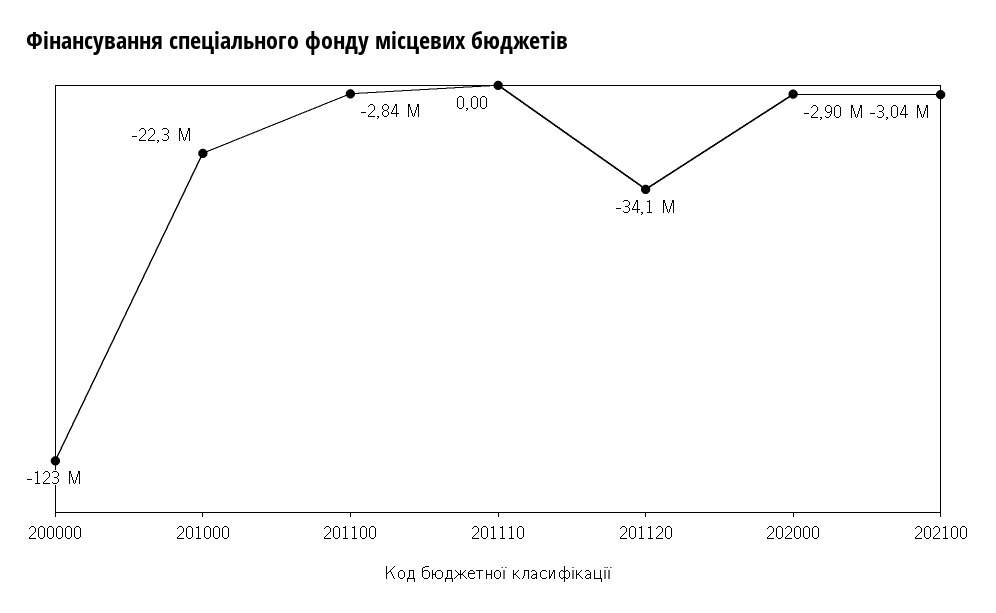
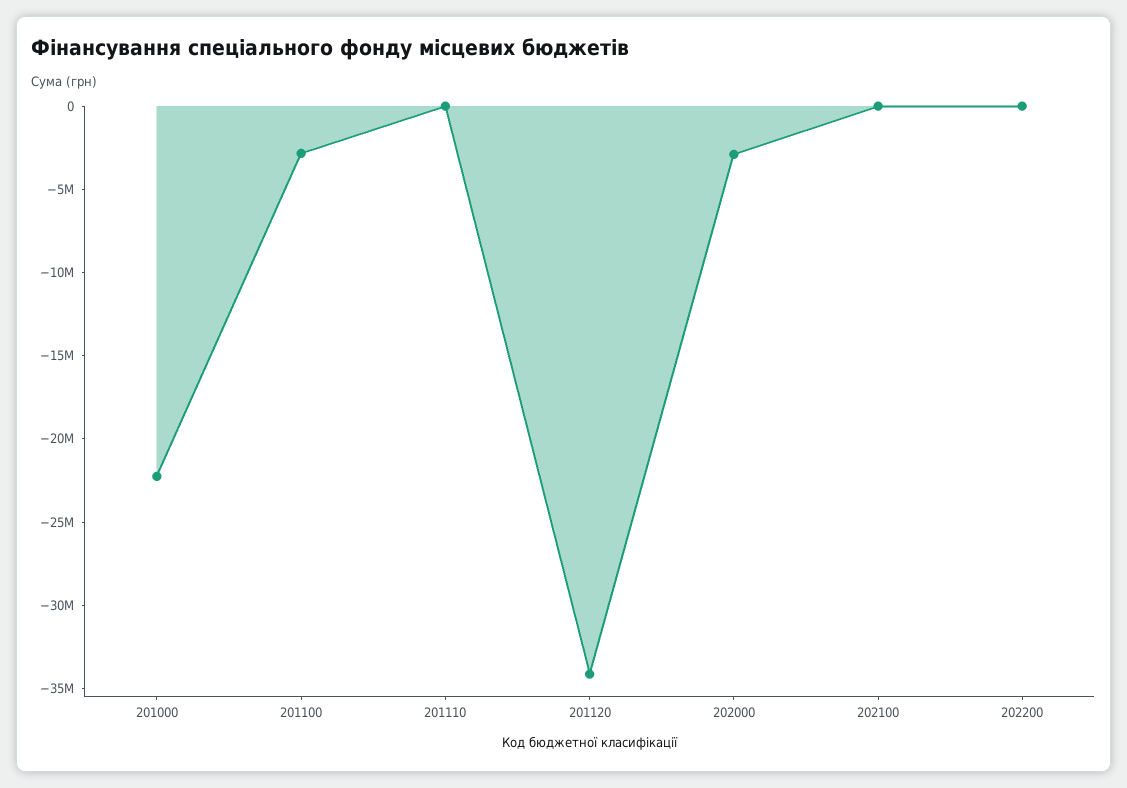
200000: -123000000 -> none
202100: -3040000 -> 0
202200: none -> 0

